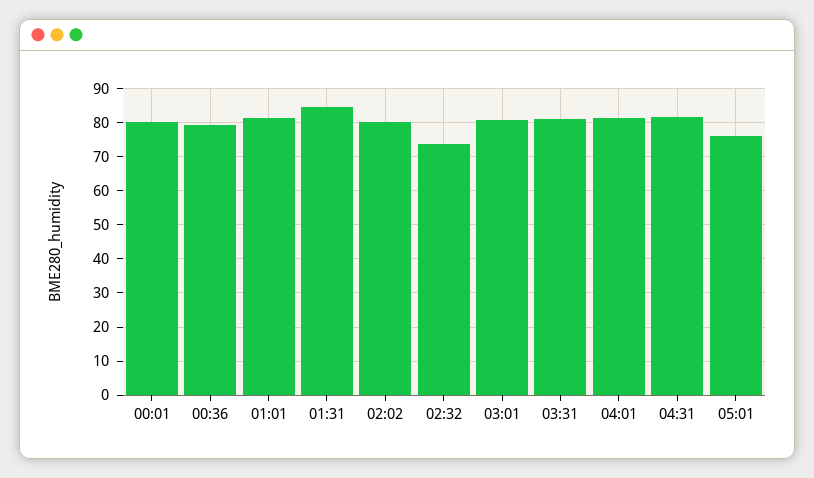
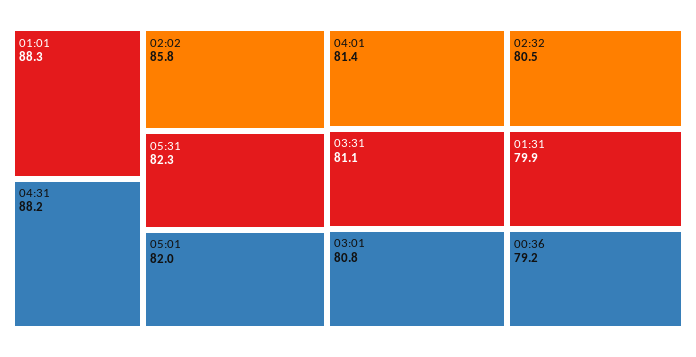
00:01: 80 -> none
01:01: 82 -> 88.3
01:31: 84 -> 79.9
02:02: 80 -> 85.8
02:32: 74 -> 80.5
04:31: 82 -> 88.2
05:01: 76 -> 82
05:31: none -> 82.3

